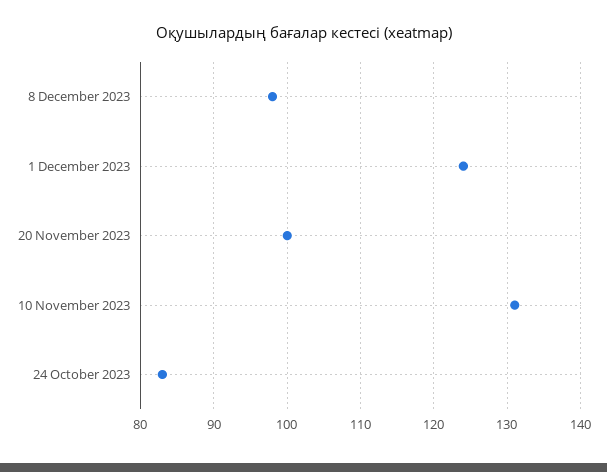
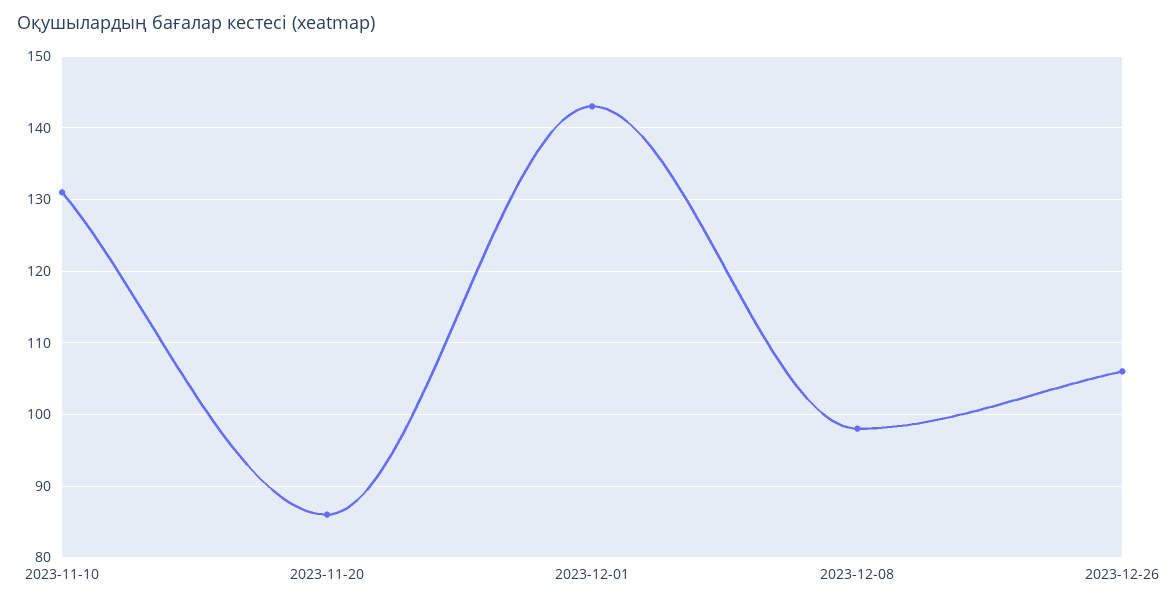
1 December 2023: 124 -> 143
20 November 2023: 100 -> 86
24 October 2023: 83 -> none
2023-12-26: none -> 106

